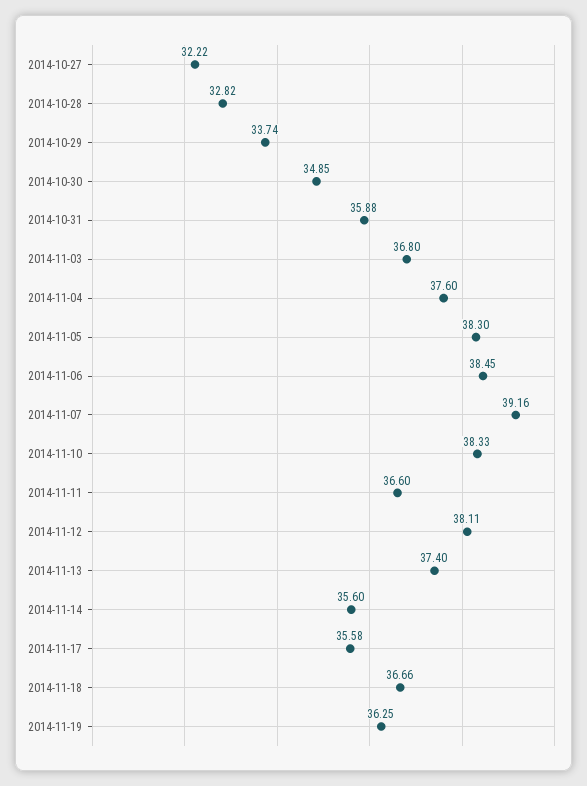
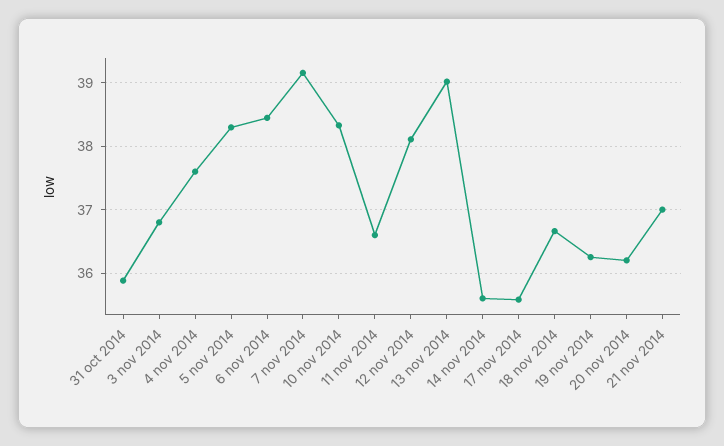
2014-10-27: 32.22 -> none
2014-10-28: 32.82 -> none
2014-10-29: 33.74 -> none
2014-10-30: 34.85 -> none
2014-11-13: 37.4 -> 39
20 nov 2014: none -> 36.2
21 nov 2014: none -> 37

